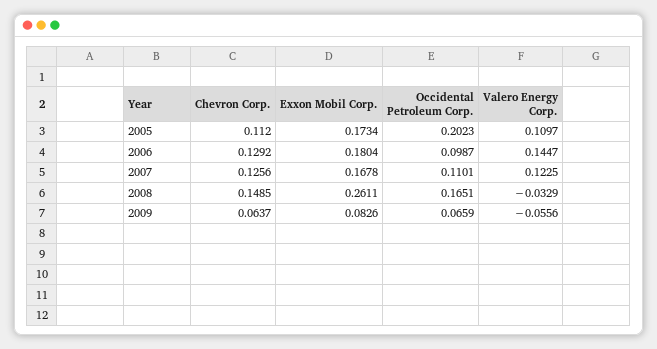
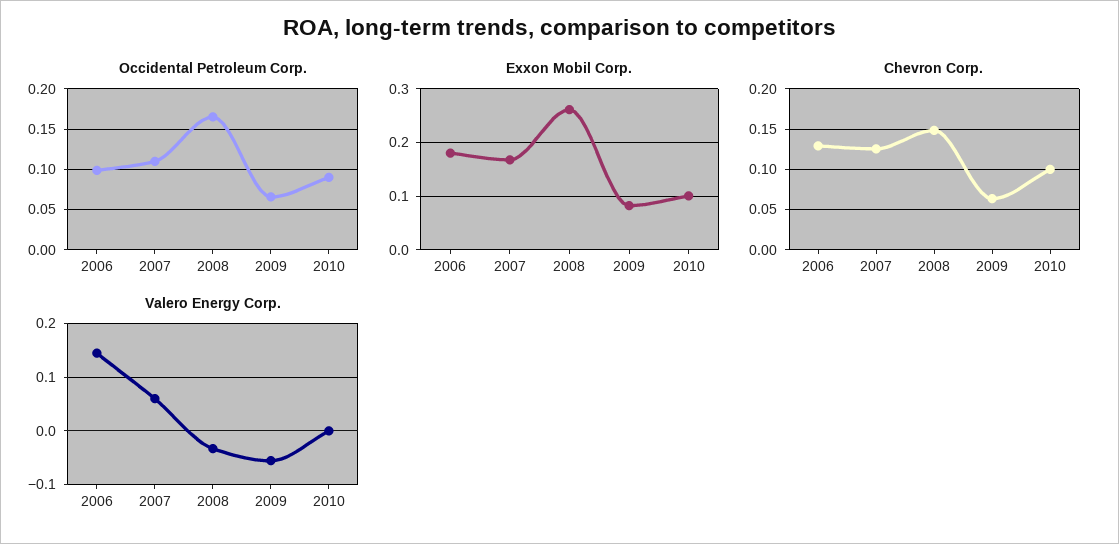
Chevron Corp., 2005: 0.112 -> none
Exxon Mobil Corp., 2005: 0.1734 -> none
Occidental Petroleum Corp., 2005: 0.2023 -> none
Valero Energy Corp., 2005: 0.1097 -> none
Valero Energy Corp., 2007: 0.1225 -> 0.06
Occidental Petroleum Corp., 2010: none -> 0.09
Exxon Mobil Corp., 2010: none -> 0.1
Chevron Corp., 2010: none -> 0.1
Valero Energy Corp., 2010: none -> 0

